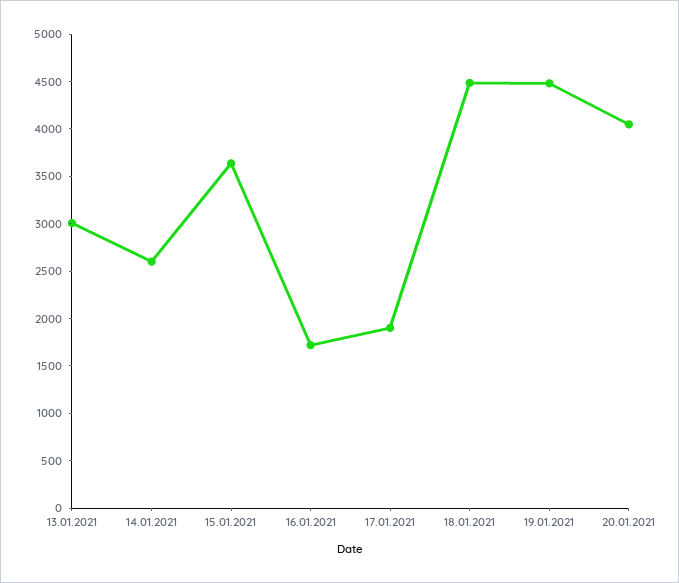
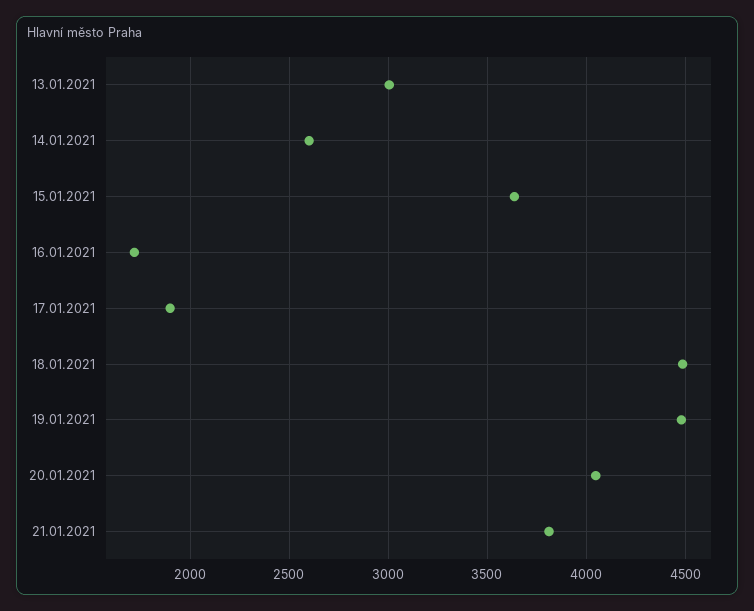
21.01.2021: none -> 3800

